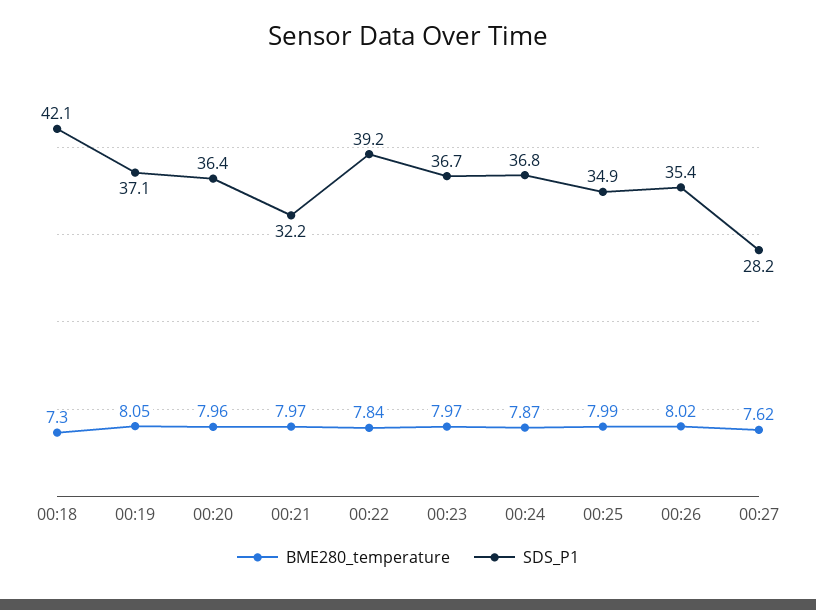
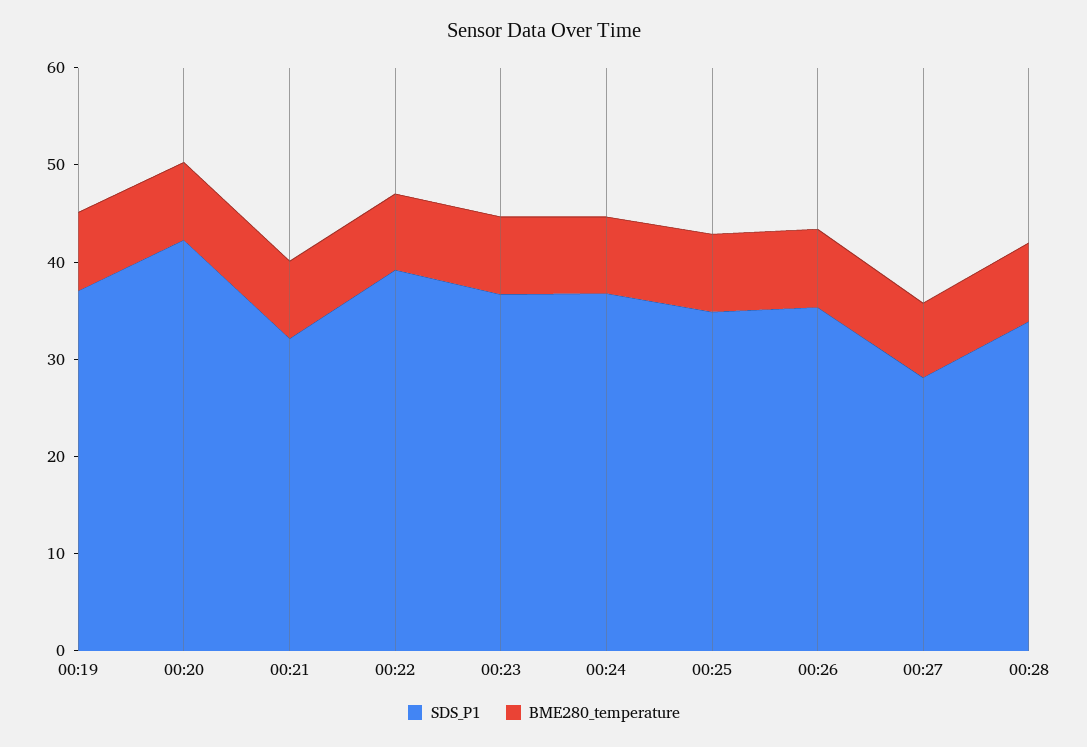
BME280_temperature, 00:18: 7.3 -> none
SDS_P1, 00:18: 42.1 -> none
SDS_P1, 00:20: 36.4 -> 42
SDS_P1, 00:28: none -> 34
BME280_temperature, 00:28: none -> 8

